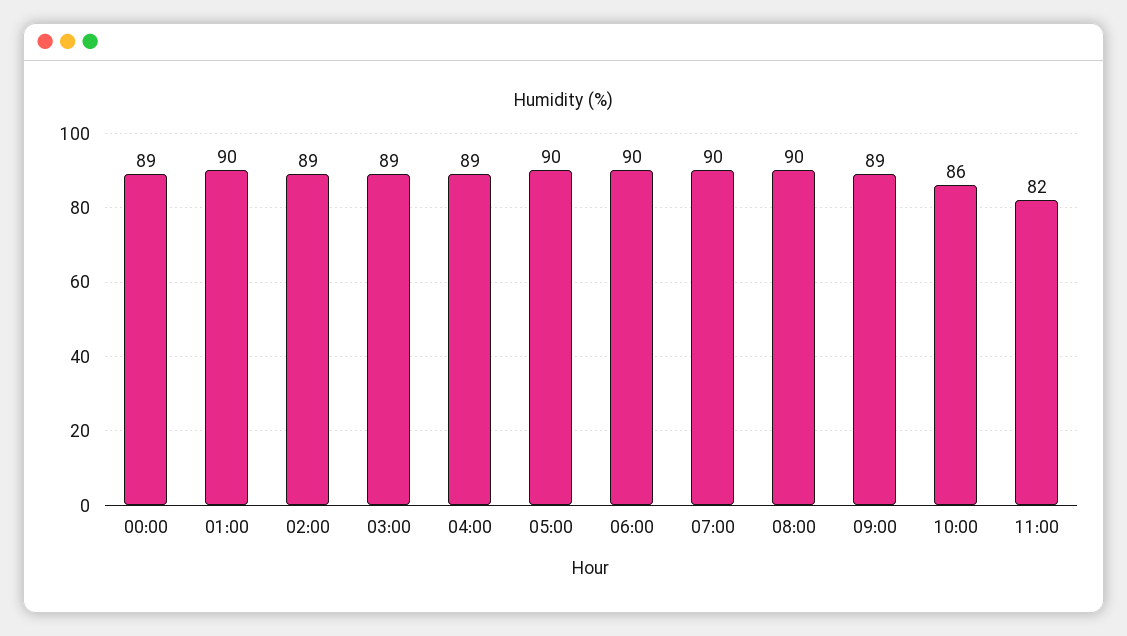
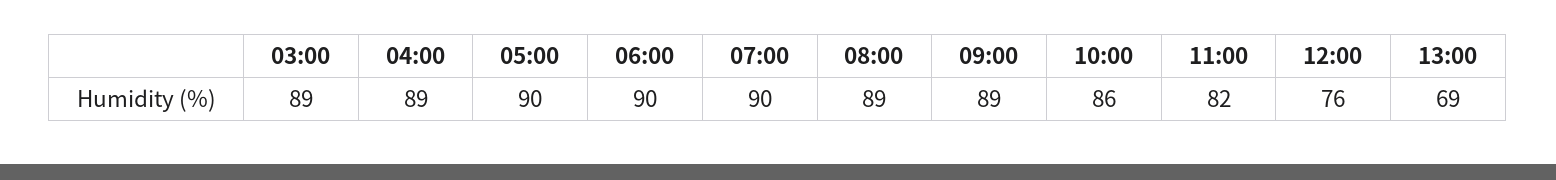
00:00: 89 -> none
01:00: 90 -> none
02:00: 89 -> none
08:00: 90 -> 89
12:00: none -> 76
13:00: none -> 69

